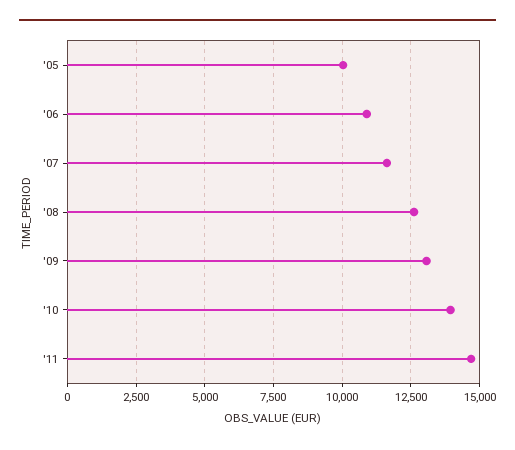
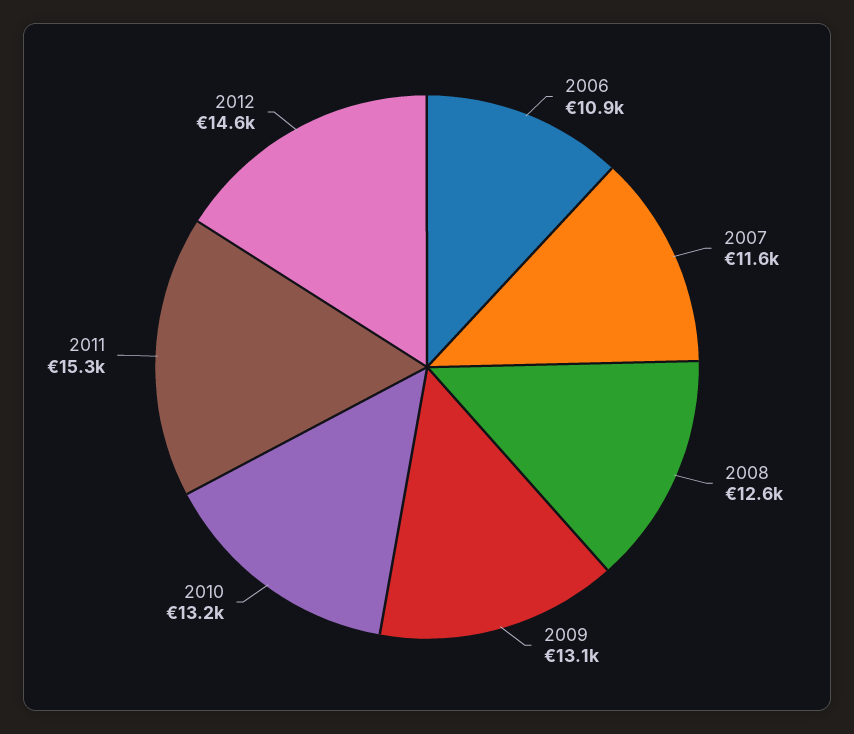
'05: 10000 -> none
'10: 14000 -> 13200
'11: 14750 -> 15300
2012: none -> 14600

